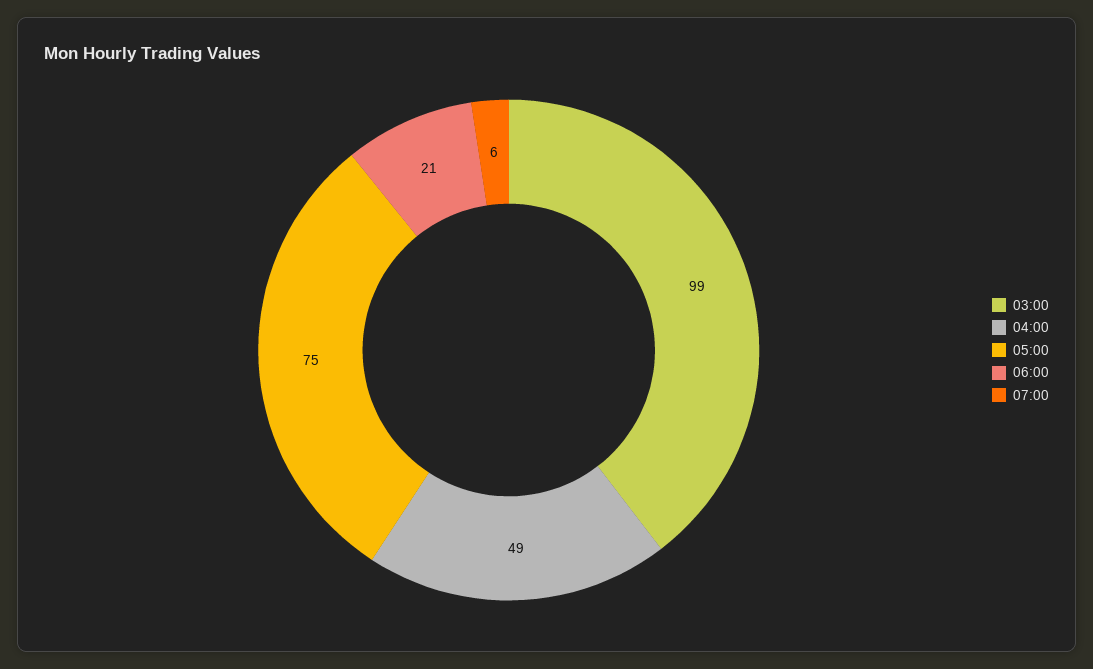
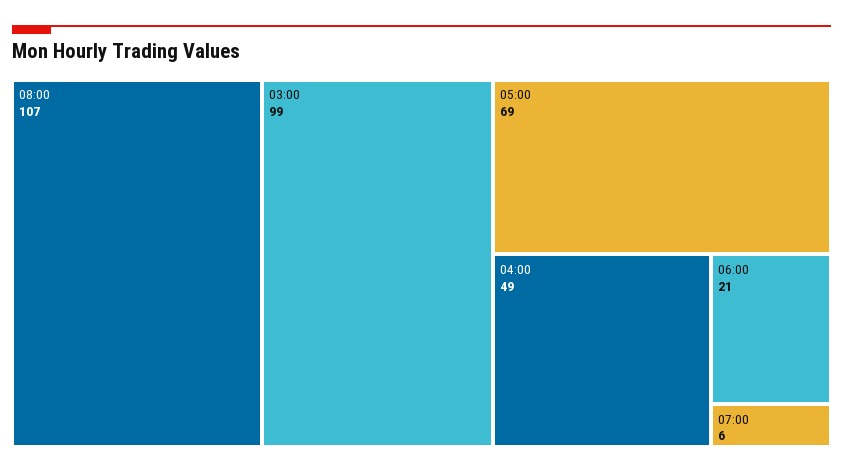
05:00: 75 -> 69
08:00: none -> 107

